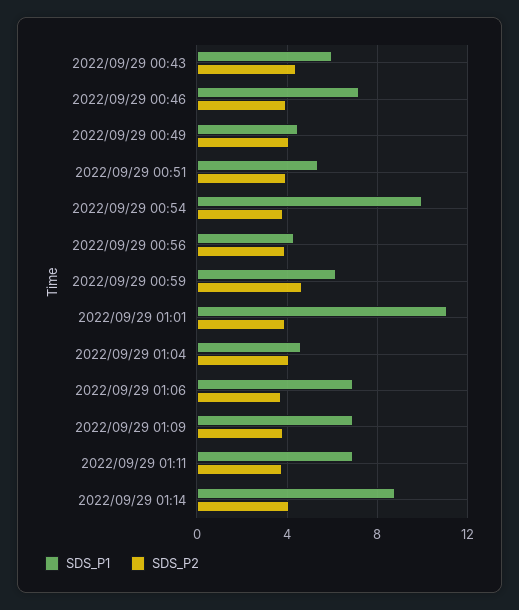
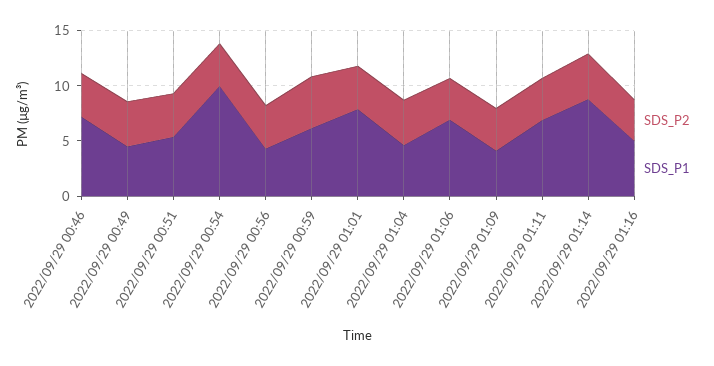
SDS_P1, 2022/09/29 00:43: 6 -> none
SDS_P2, 2022/09/29 00:43: 4.5 -> none
SDS_P1, 2022/09/29 01:01: 11 -> 8
SDS_P1, 2022/09/29 01:09: 7 -> 4
SDS_P2, 2022/09/29 01:16: none -> 4
SDS_P1, 2022/09/29 01:16: none -> 5

